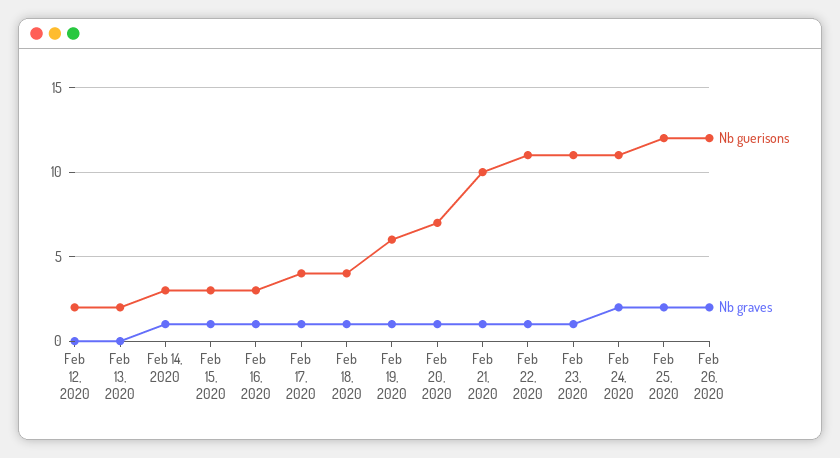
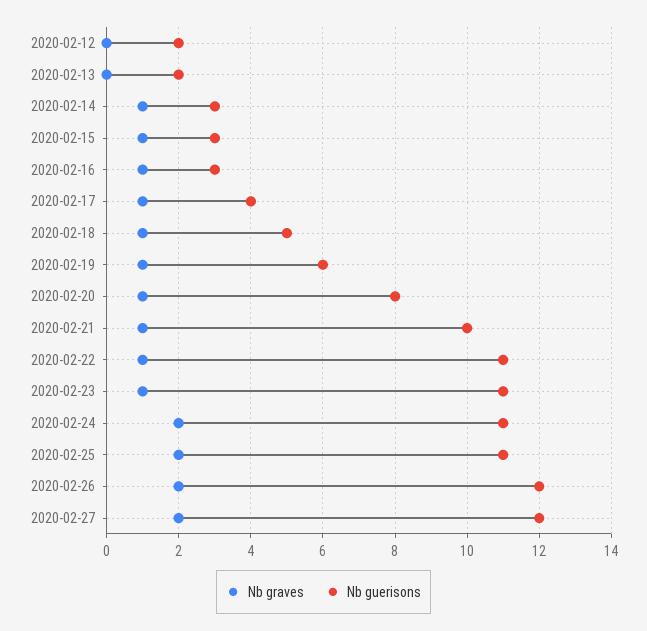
Nb guerisons, Feb 18, 2020: 4 -> 5
Nb guerisons, Feb 20, 2020: 7 -> 8
Nb guerisons, Feb 25, 2020: 12 -> 11
Nb graves, 2020-02-27: none -> 2
Nb guerisons, 2020-02-27: none -> 12

